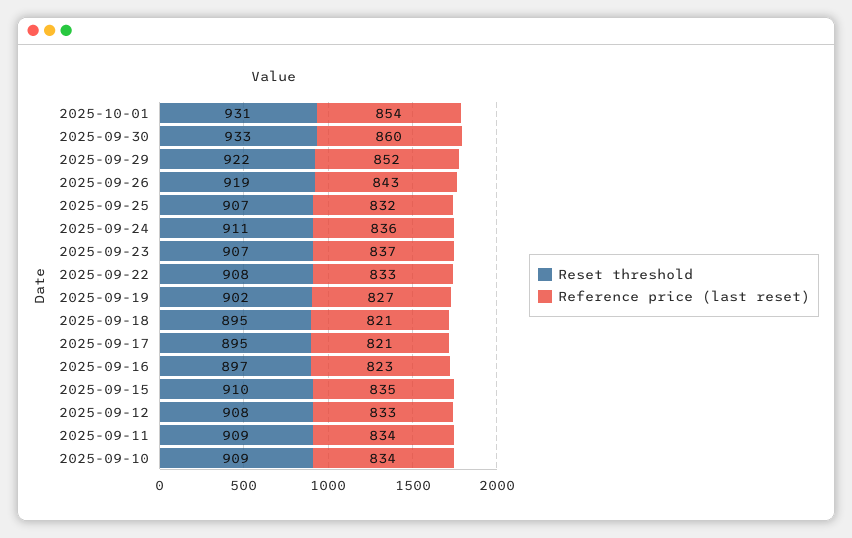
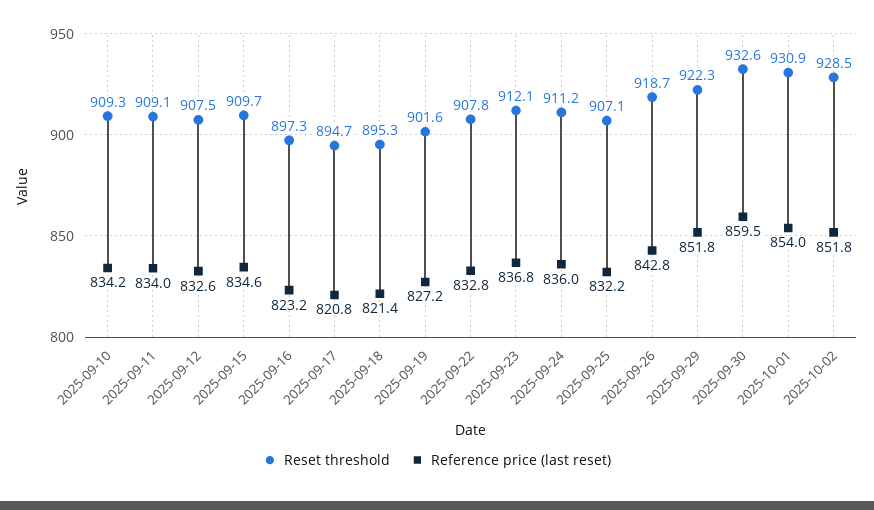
Reset threshold, 2025-09-23: 907 -> 912.1
Reset threshold, 2025-10-02: none -> 928.5
Reference price (last reset), 2025-10-02: none -> 851.8

